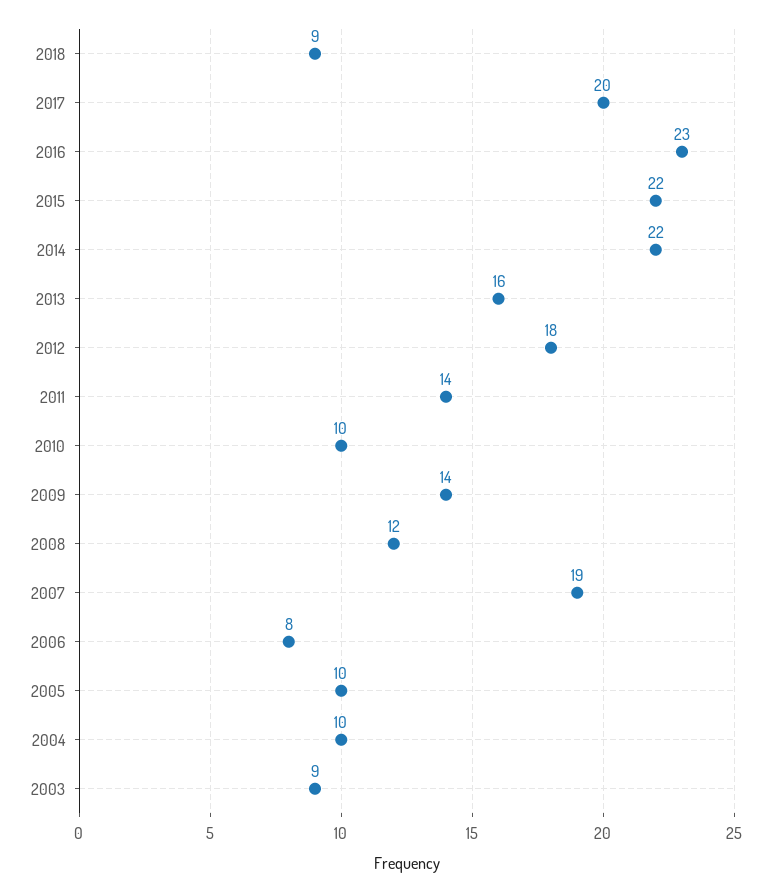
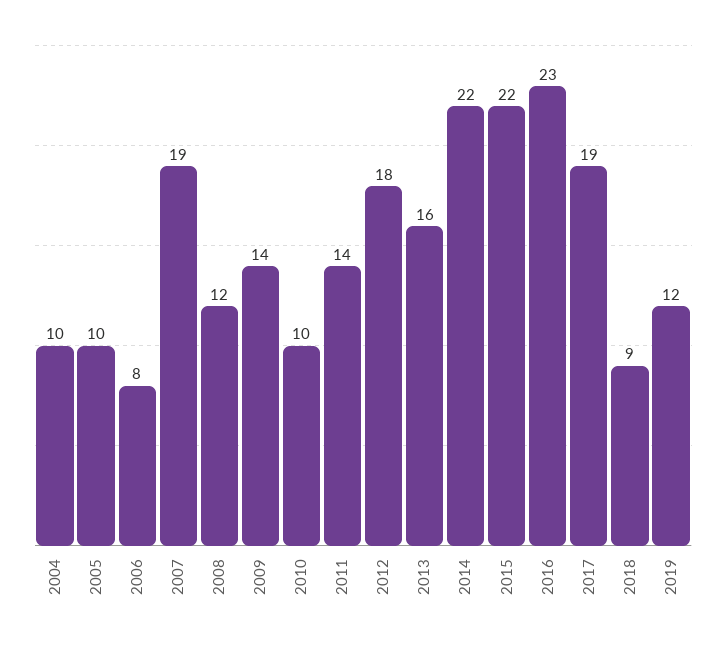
2017: 20 -> 19
2003: 9 -> none
2019: none -> 12

